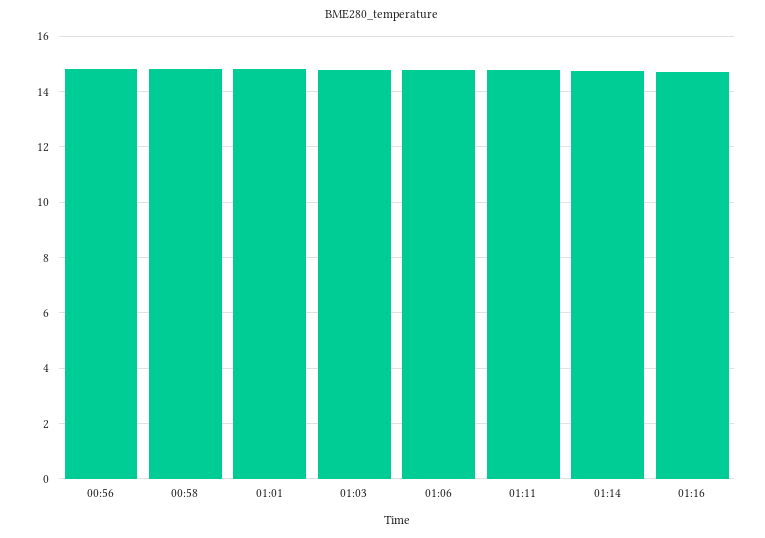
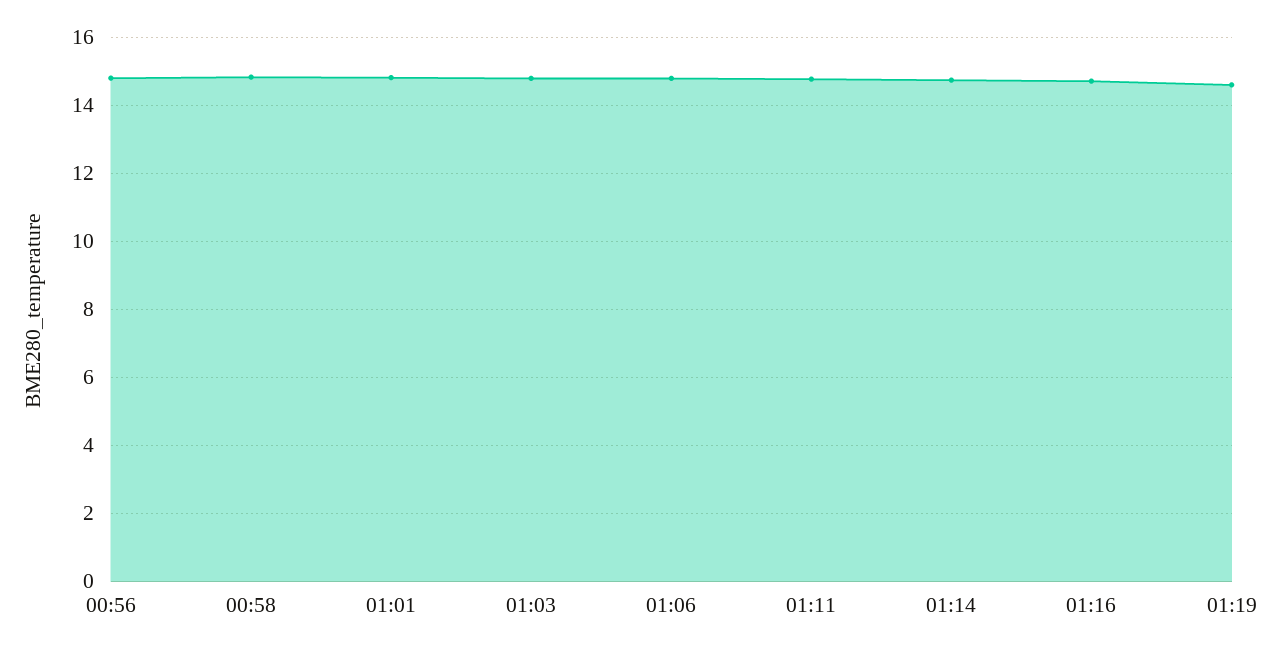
01:19: none -> 14.6

